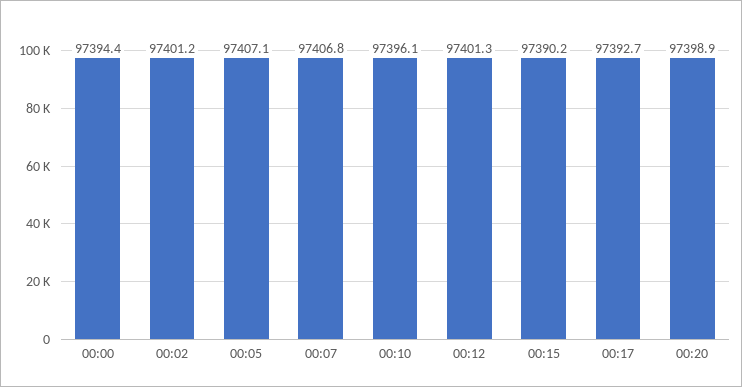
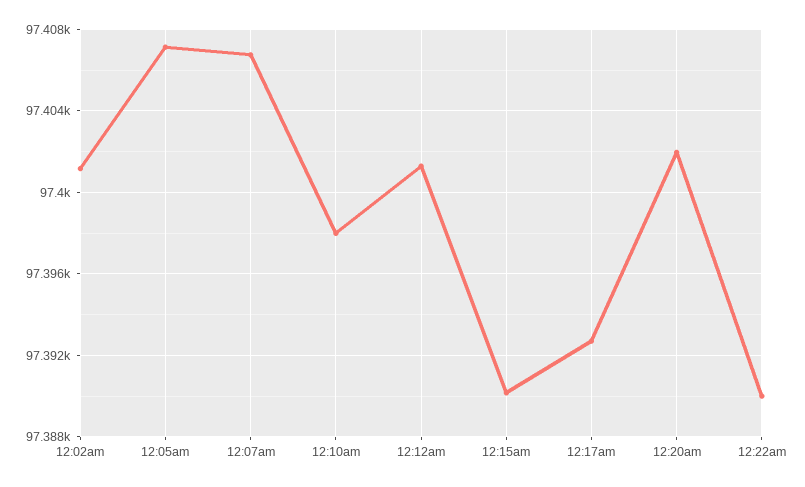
00:00: 97394.4 -> none
00:10: 97396.1 -> 97398
00:20: 97398.9 -> 97402
12:22am: none -> 97390

